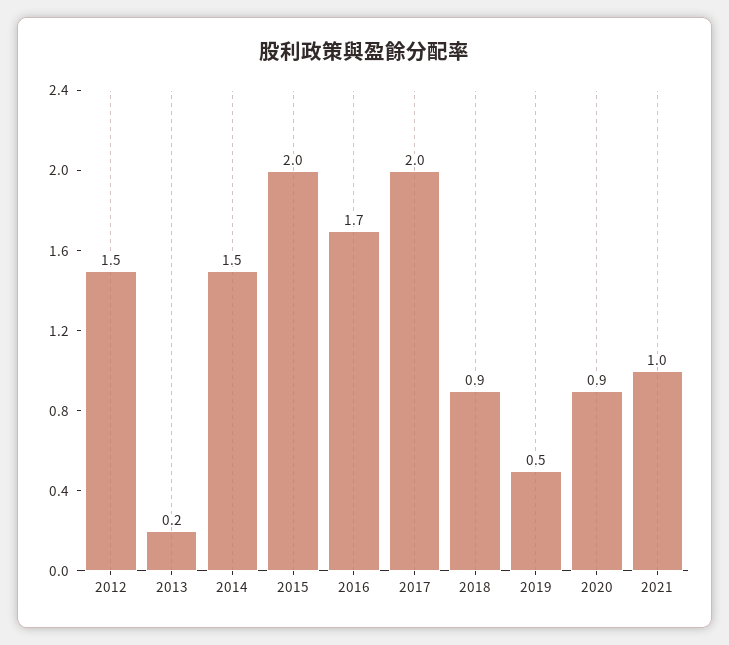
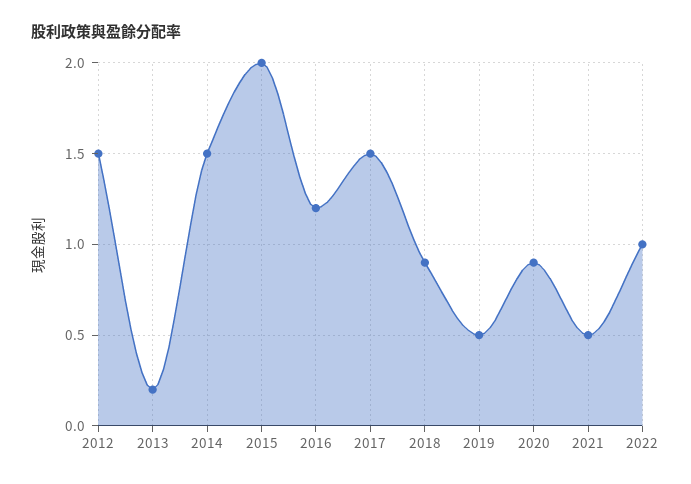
2016: 1.7 -> 1.2
2017: 2 -> 1.5
2021: 1 -> 0.5
2022: none -> 1

